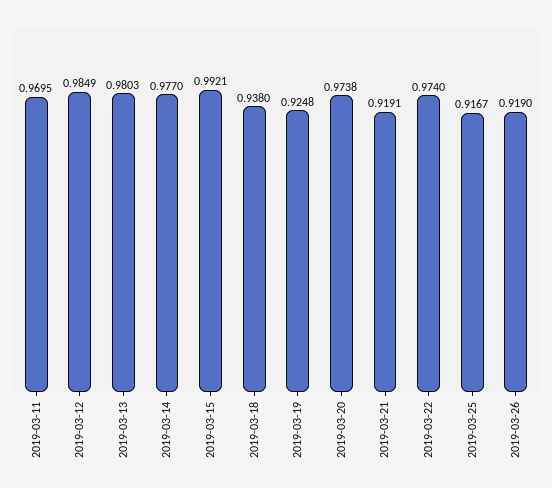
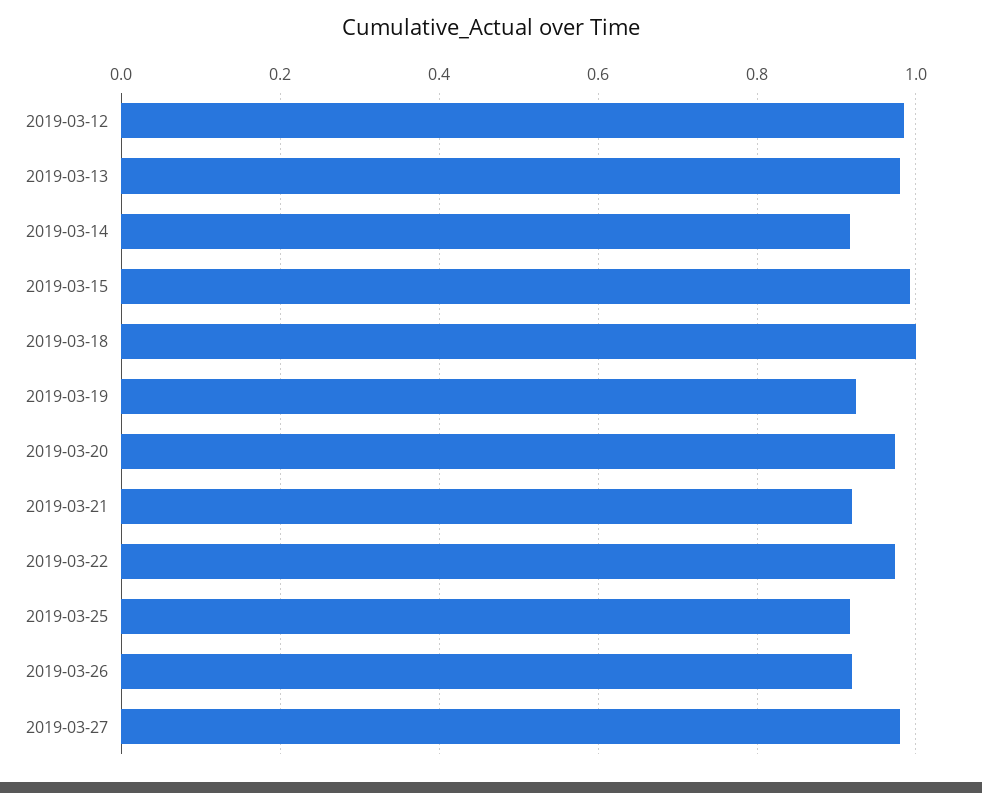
2019-03-11: 0.9695 -> none
2019-03-14: 0.977 -> 0.92
2019-03-18: 0.938 -> 1
2019-03-27: none -> 0.98

